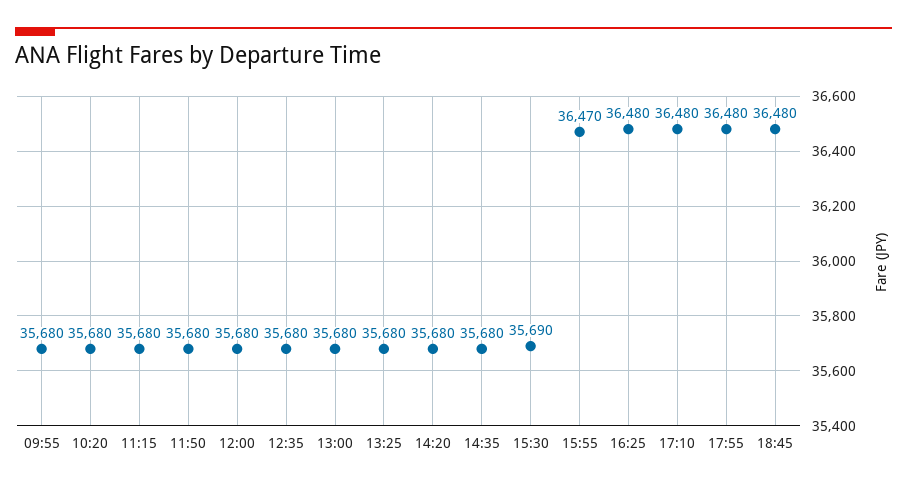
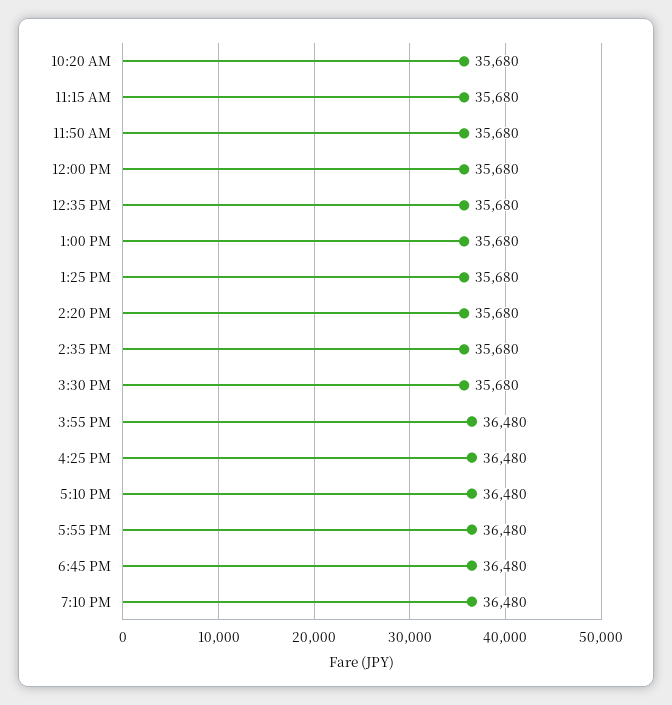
09:55: 35680 -> none
15:30: 35690 -> 35680
15:55: 36470 -> 36480
7:10 PM: none -> 36480

